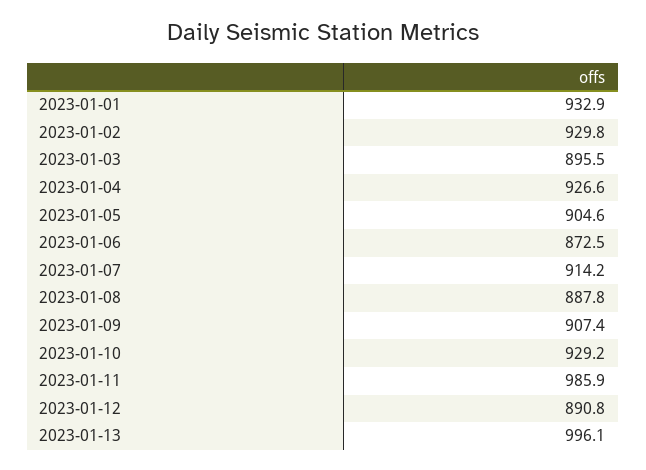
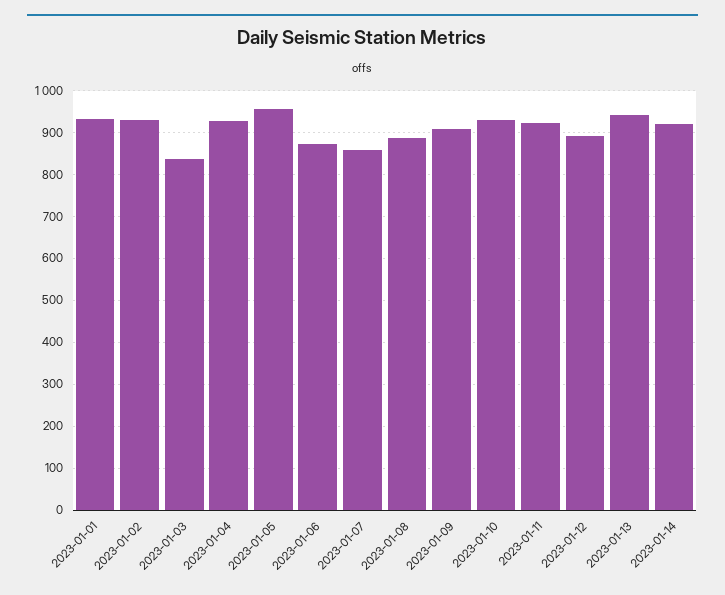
2023-01-03: 895.5 -> 840
2023-01-05: 904.6 -> 960
2023-01-07: 914.2 -> 860
2023-01-11: 985.9 -> 920
2023-01-13: 996.1 -> 940
2023-01-14: none -> 920

